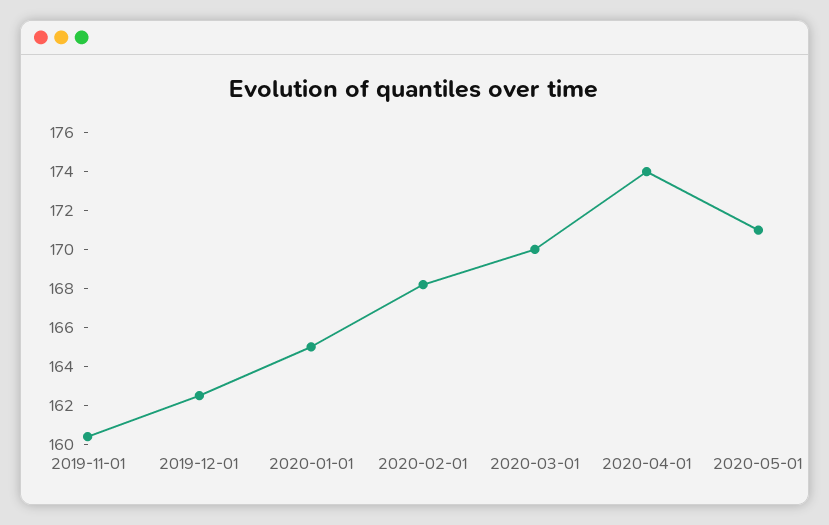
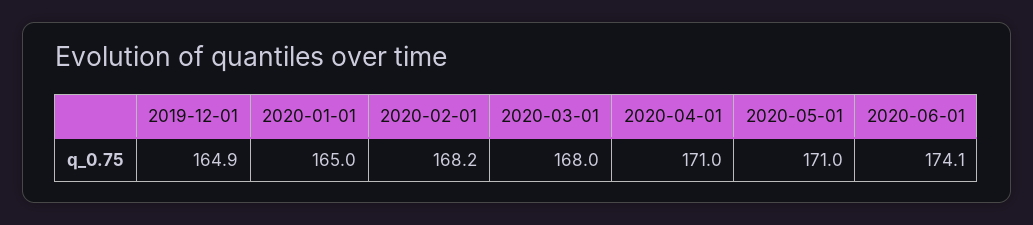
2019-11-01: 160.5 -> none
2019-12-01: 162.5 -> 164.9
2020-03-01: 170 -> 168
2020-04-01: 174 -> 171
2020-06-01: none -> 174.1

